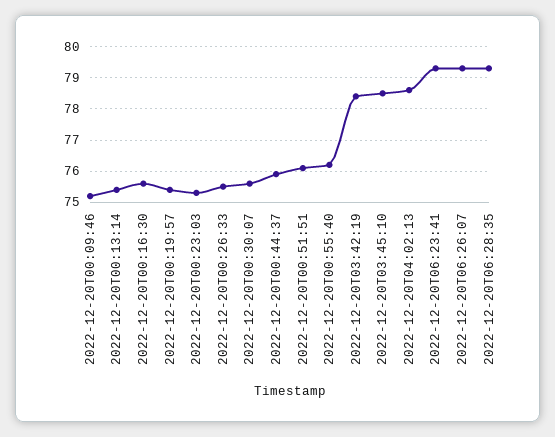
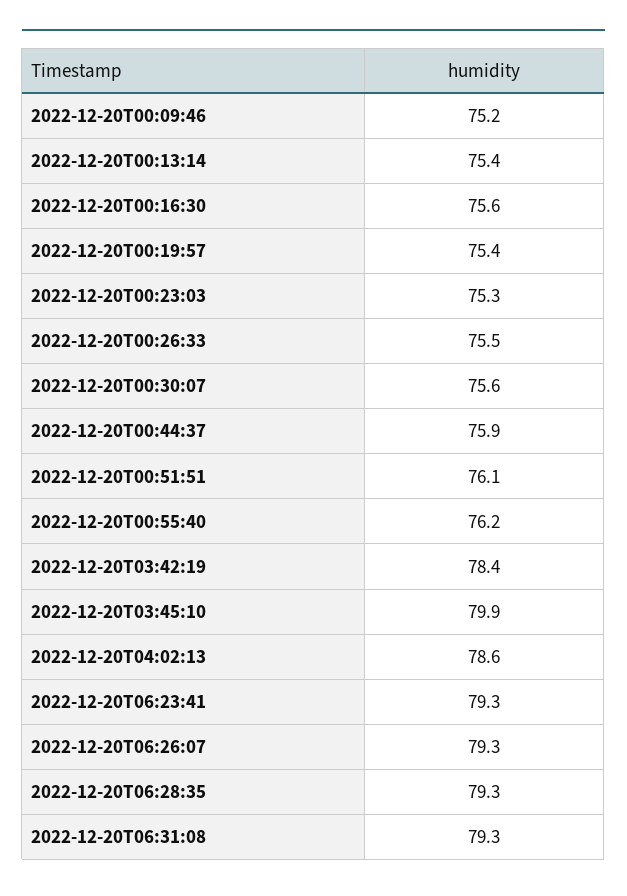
2022-12-20T03:45:10: 78.5 -> 79.9
2022-12-20T06:31:08: none -> 79.3

